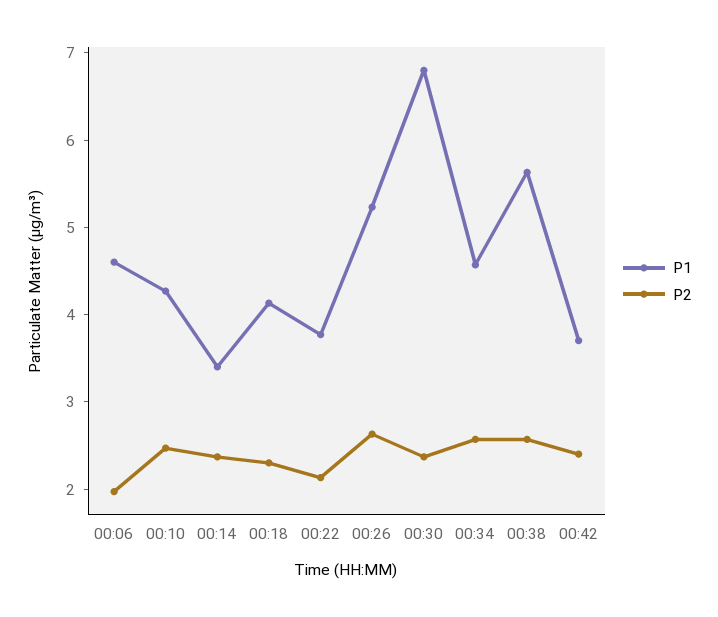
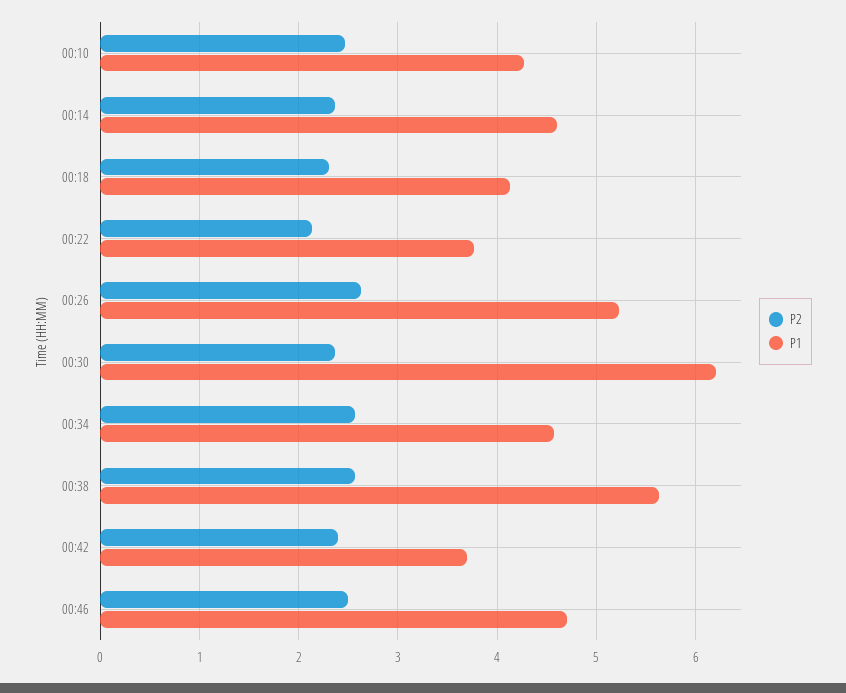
P1, 00:06: 4.6 -> none
P2, 00:06: 2 -> none
P1, 00:14: 3.4 -> 4.6
P1, 00:30: 6.8 -> 6.2
P2, 00:46: none -> 2.5
P1, 00:46: none -> 4.7

